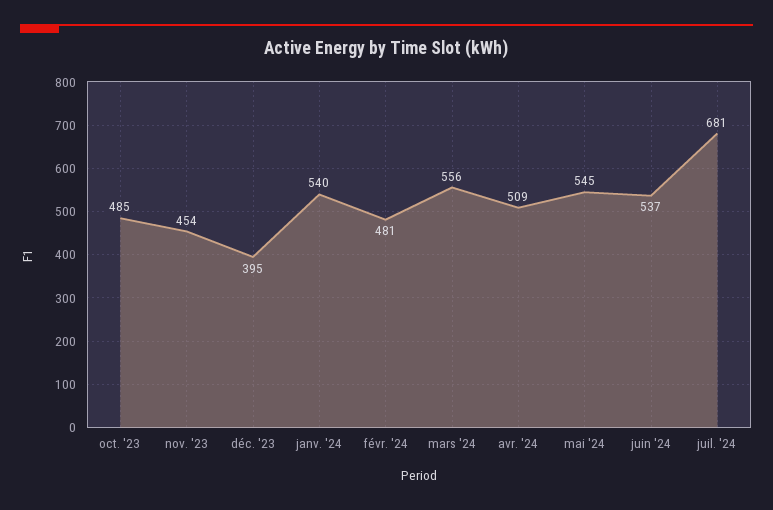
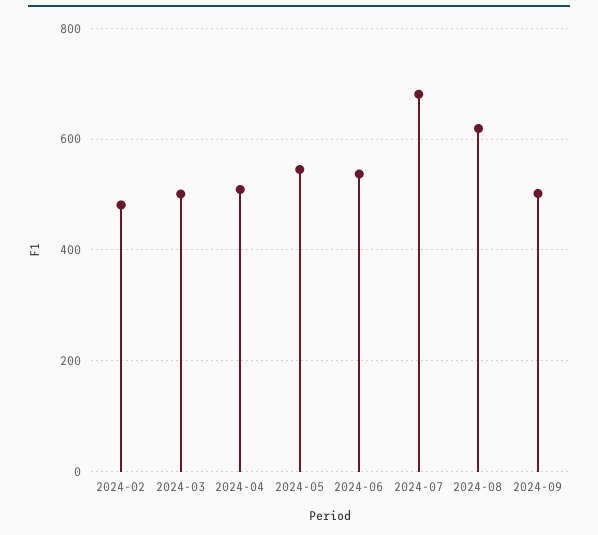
oct. '23: 485 -> none
nov. '23: 454 -> none
déc. '23: 395 -> none
janv. '24: 540 -> none
mars '24: 556 -> 500
2024-08: none -> 620
2024-09: none -> 500

